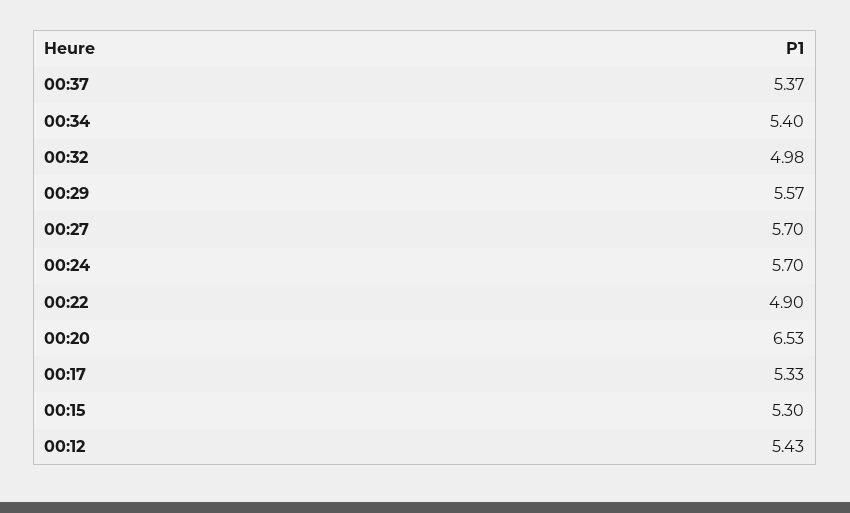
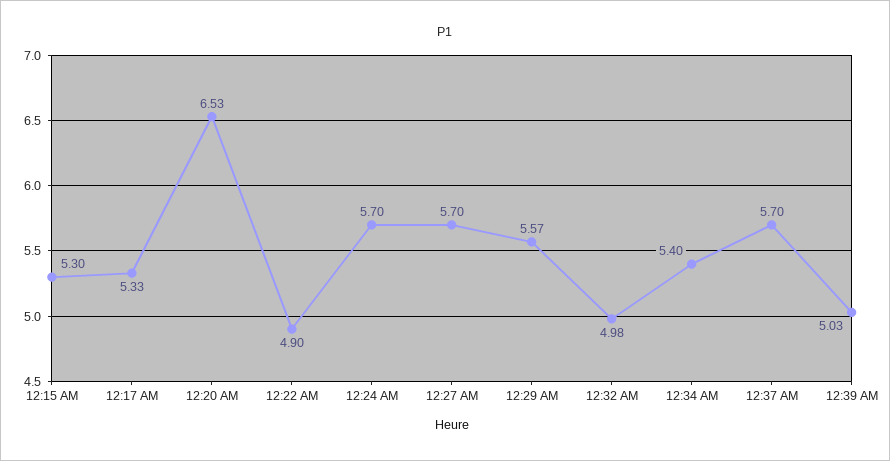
00:37: 5.37 -> 5.7
00:12: 5.43 -> none
12:39 AM: none -> 5.03

